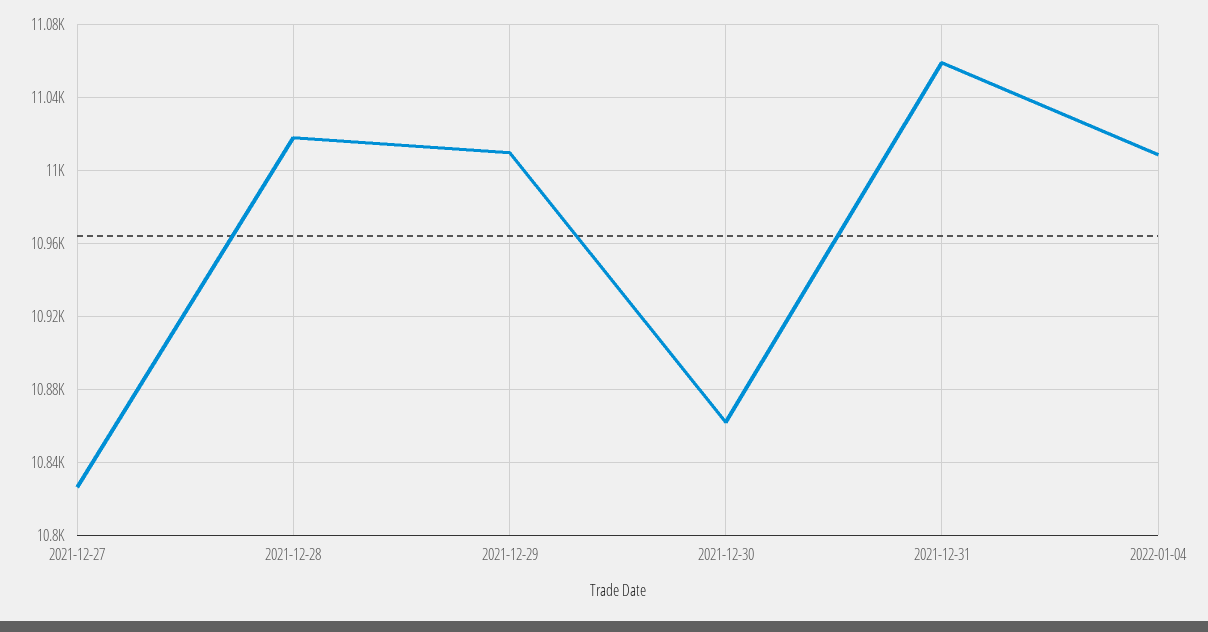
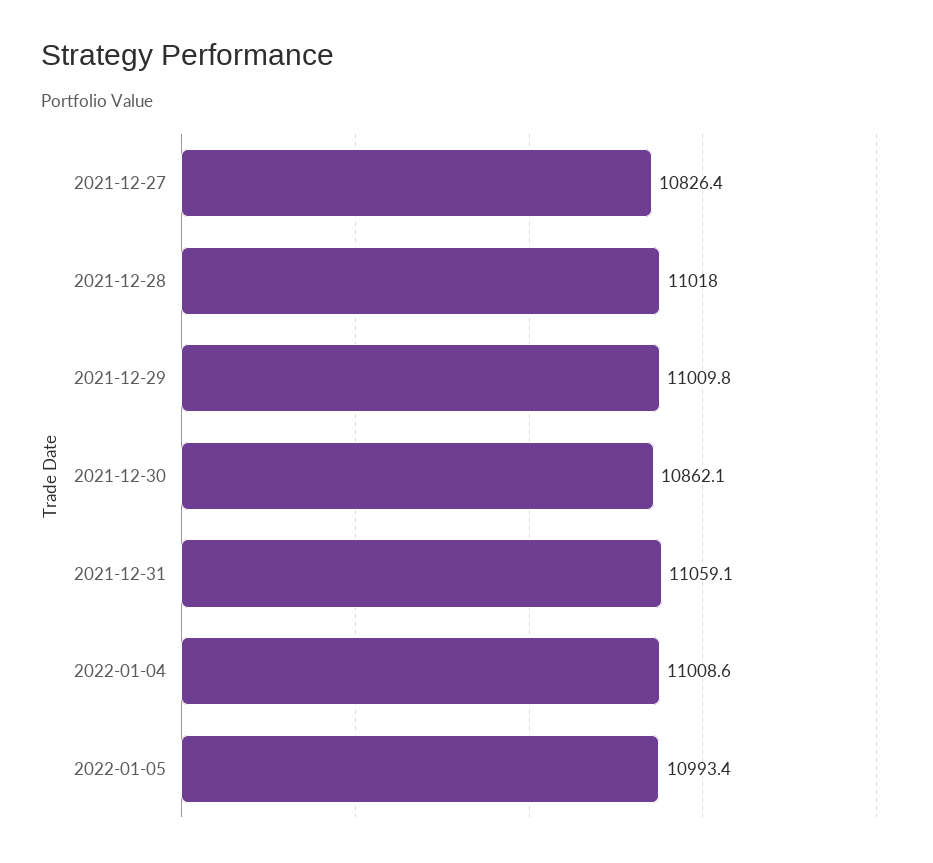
2022-01-05: none -> 10993.4

